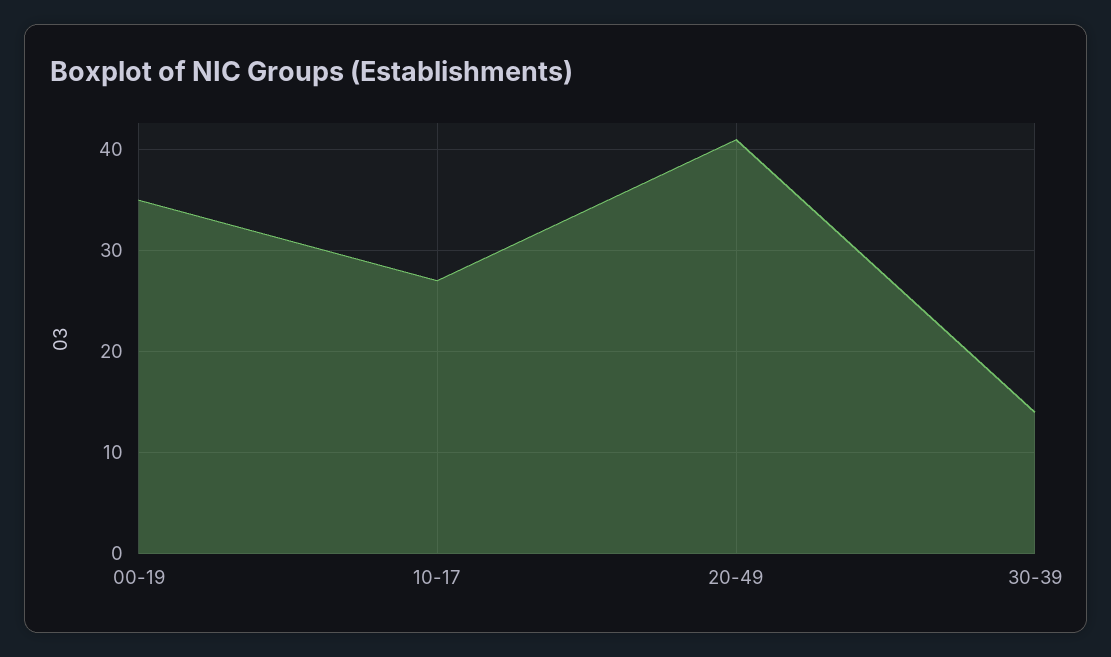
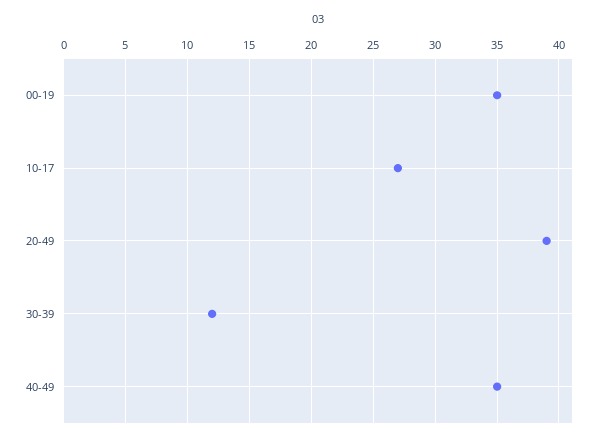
20-49: 41 -> 39
30-39: 14 -> 12
40-49: none -> 35

